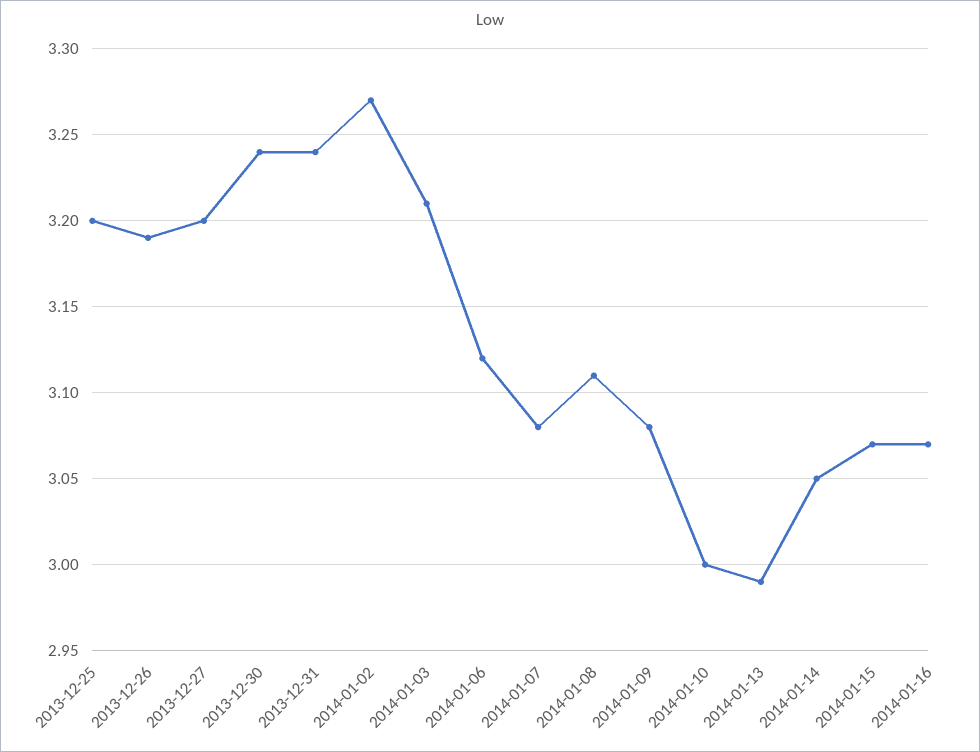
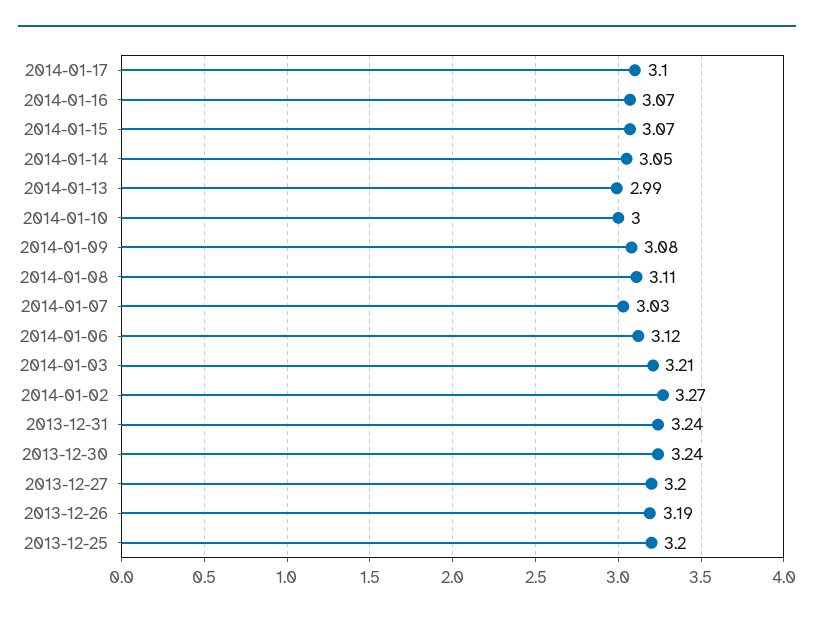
2014-01-07: 3.08 -> 3.03
2014-01-17: none -> 3.1

